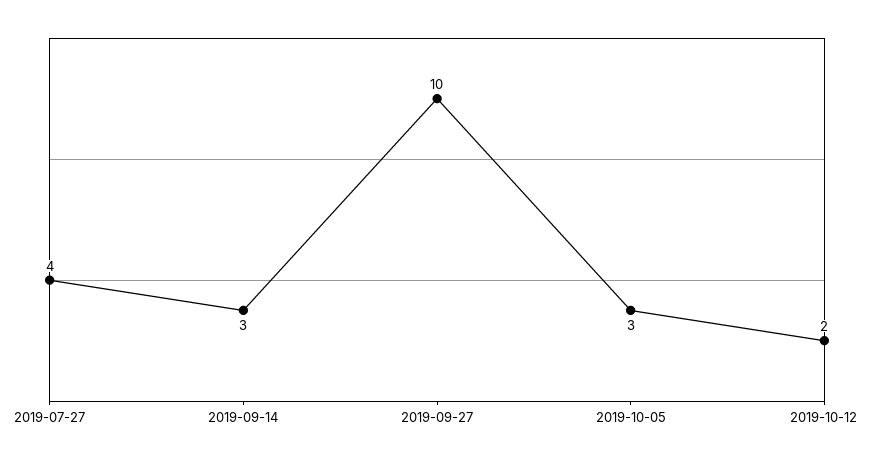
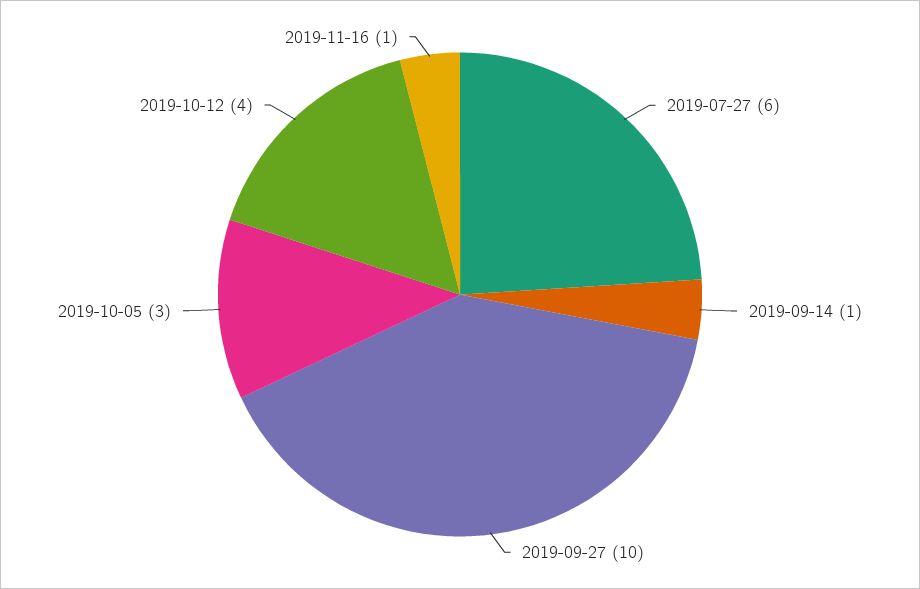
2019-07-27: 4 -> 6
2019-09-14: 3 -> 1
2019-10-12: 2 -> 4
2019-11-16: none -> 1

